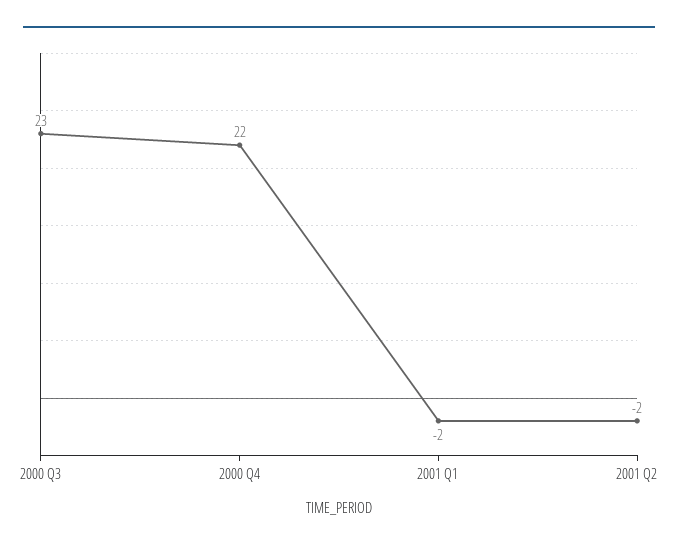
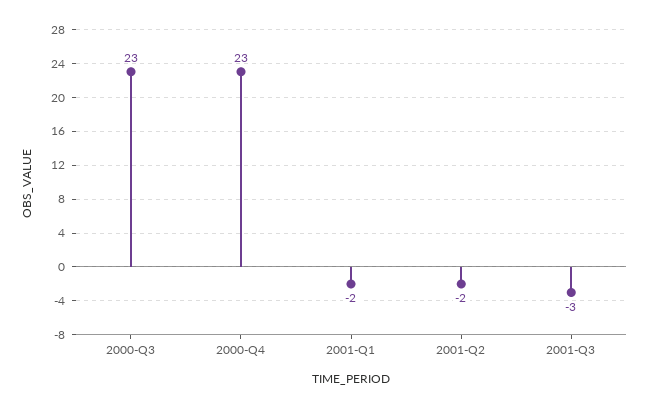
2000 Q4: 22 -> 23
2001-Q3: none -> -3

